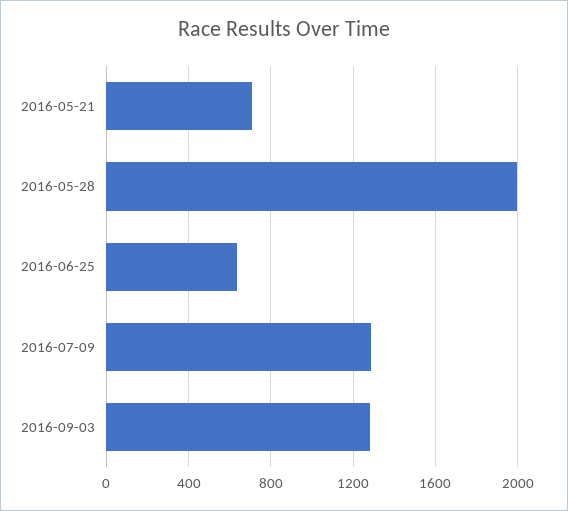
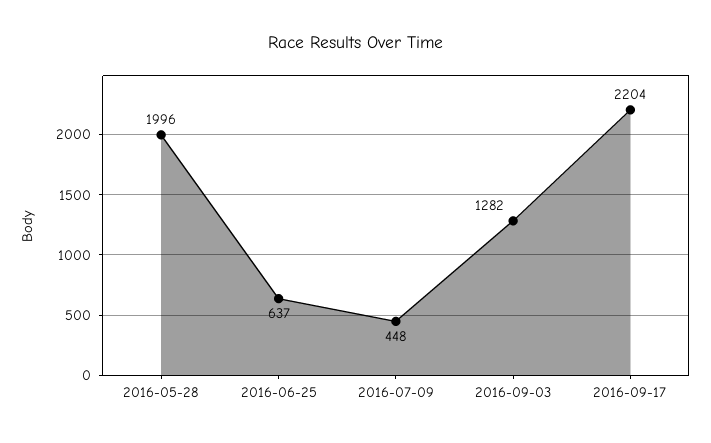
2016-05-21: 700 -> none
2016-07-09: 1300 -> 448
2016-09-17: none -> 2204

